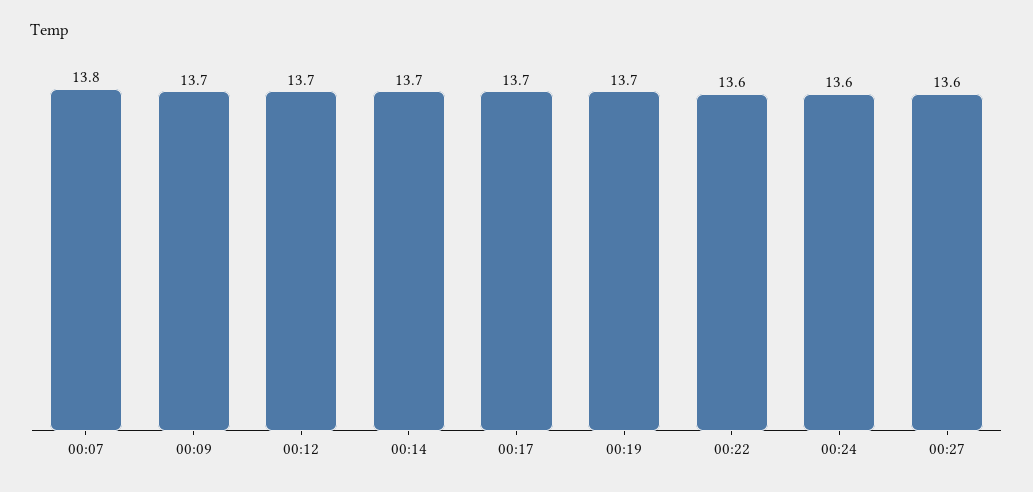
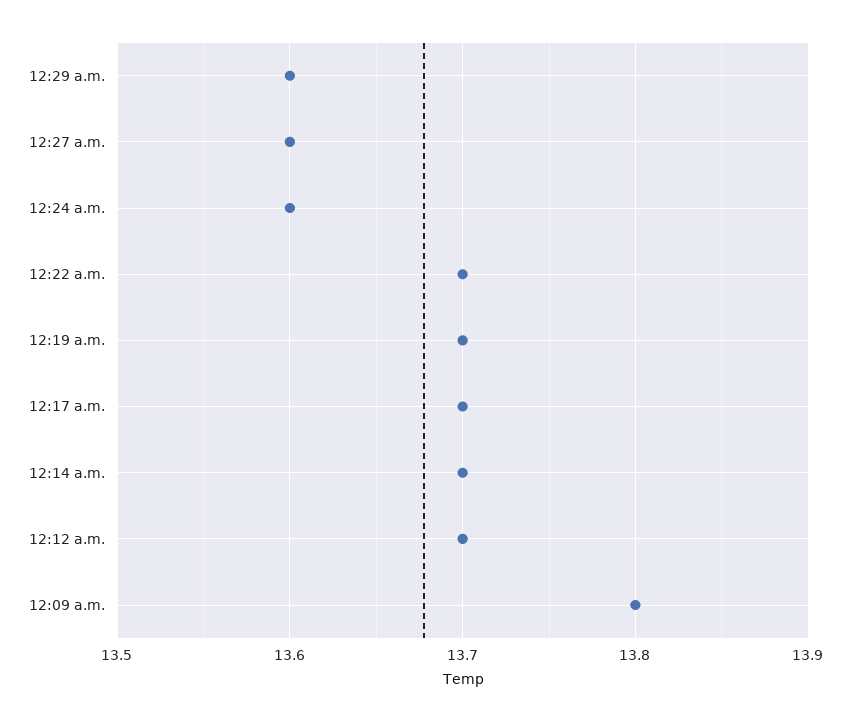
00:07: 13.8 -> none
00:09: 13.7 -> 13.8
00:22: 13.6 -> 13.7
12:29 a.m.: none -> 13.6

